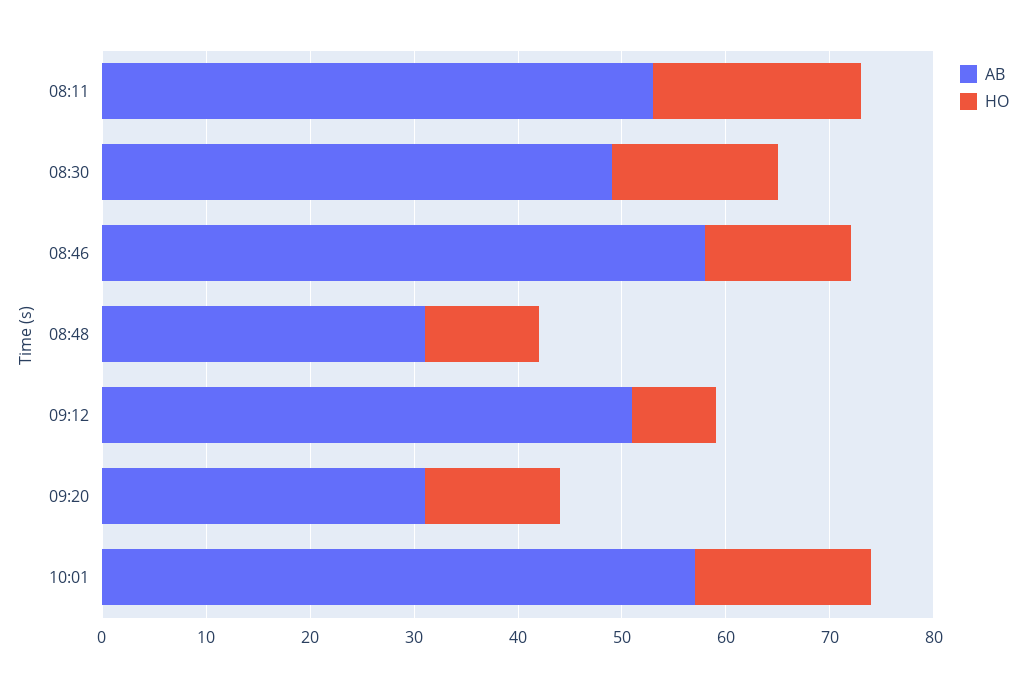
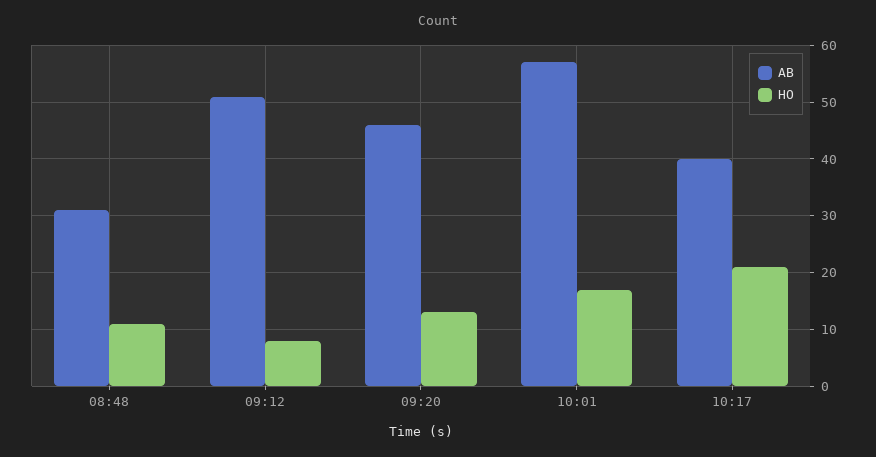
AB, 08:11: 53 -> none
HO, 08:11: 20 -> none
AB, 08:30: 49 -> none
HO, 08:30: 16 -> none
AB, 08:46: 58 -> none
HO, 08:46: 14 -> none
AB, 09:20: 31 -> 45
AB, 10:17: none -> 40
HO, 10:17: none -> 20

